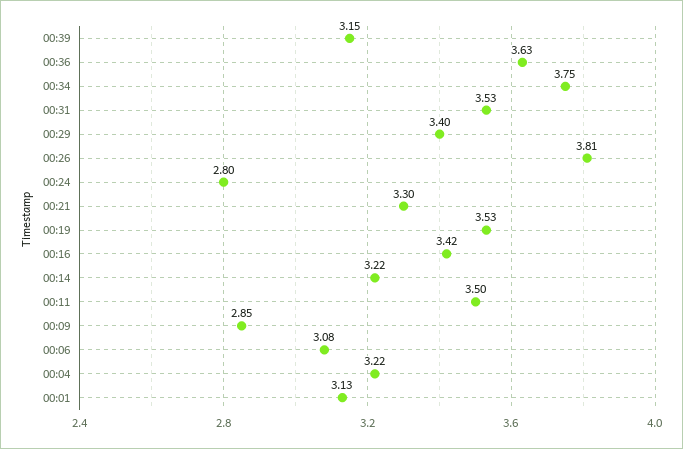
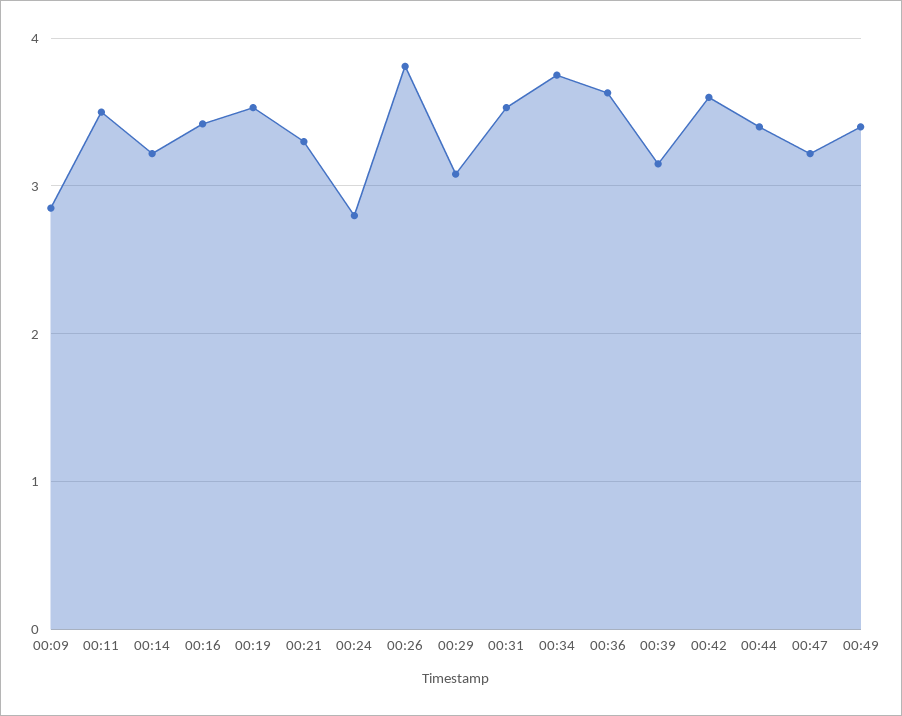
00:29: 3.4 -> 3.1
00:06: 3.08 -> none
00:04: 3.22 -> none
00:01: 3.13 -> none
00:42: none -> 3.6
00:44: none -> 3.4
00:47: none -> 3.2
00:49: none -> 3.4

